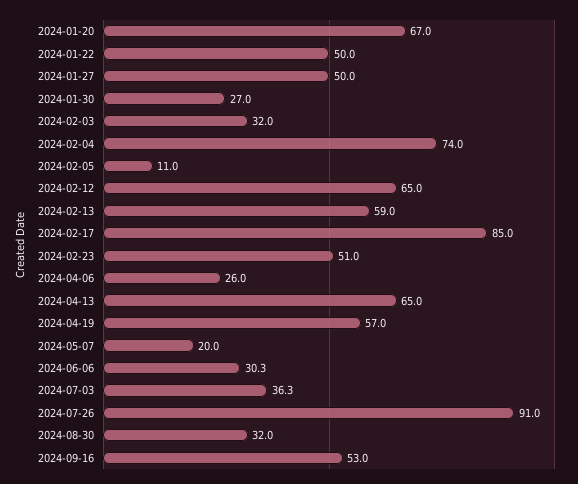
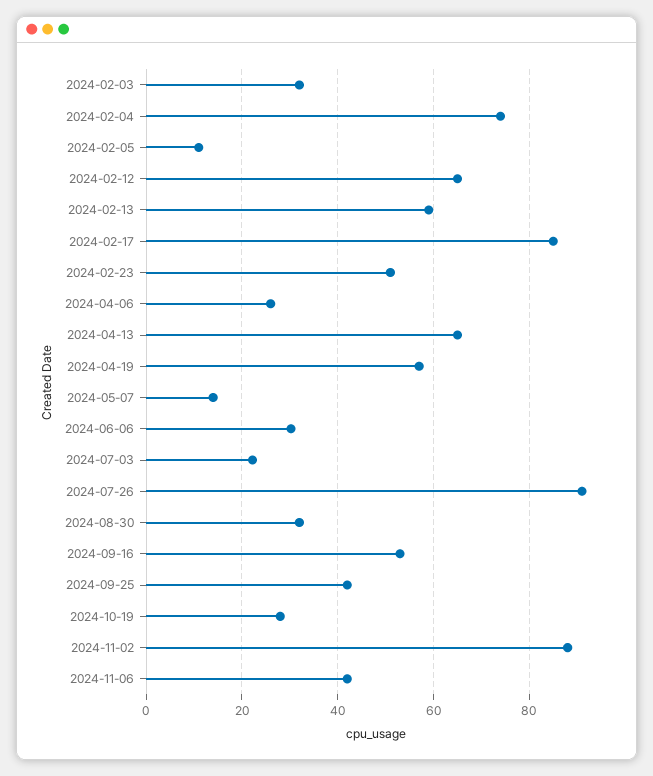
2024-01-20: 67 -> none
2024-01-22: 50 -> none
2024-01-27: 50 -> none
2024-01-30: 27 -> none
2024-05-07: 20 -> 14
2024-07-03: 36.3 -> 22
2024-09-25: none -> 42
2024-10-19: none -> 28
2024-11-02: none -> 88
2024-11-06: none -> 42

